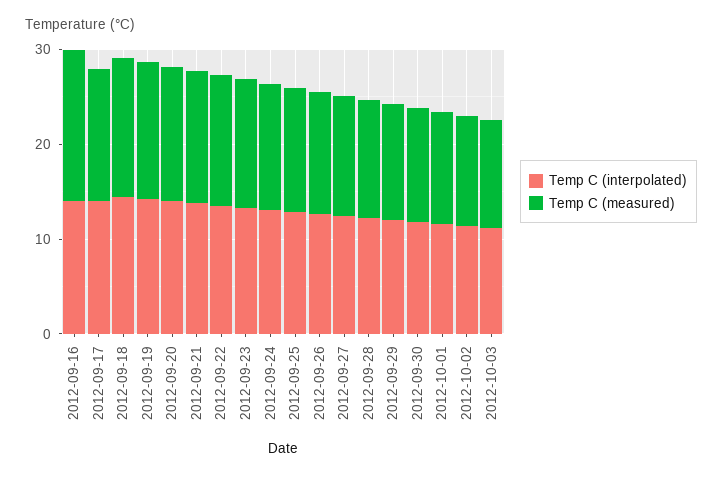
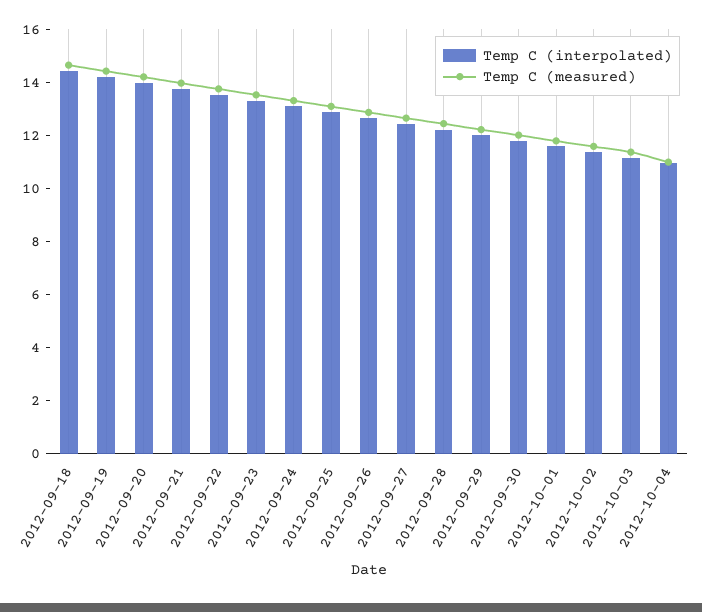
Temp C (interpolated), 2012-09-16: 14 -> none
Temp C (measured), 2012-09-16: 16 -> none
Temp C (interpolated), 2012-09-17: 14 -> none
Temp C (measured), 2012-09-17: 14 -> none
Temp C (interpolated), 2012-10-04: none -> 11
Temp C (measured), 2012-10-04: none -> 11

